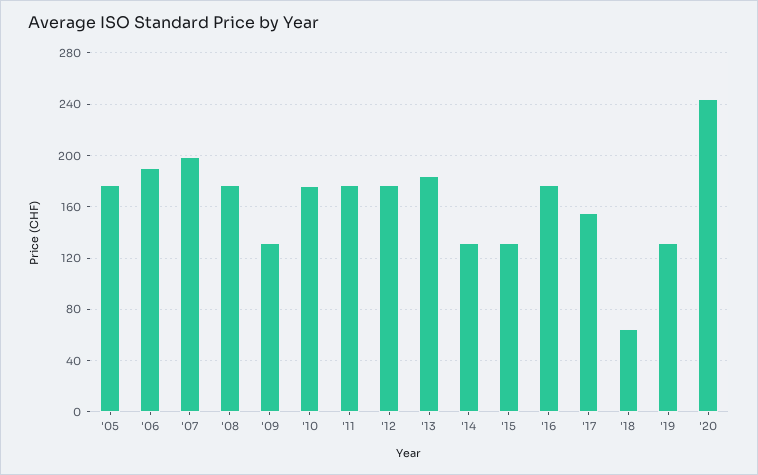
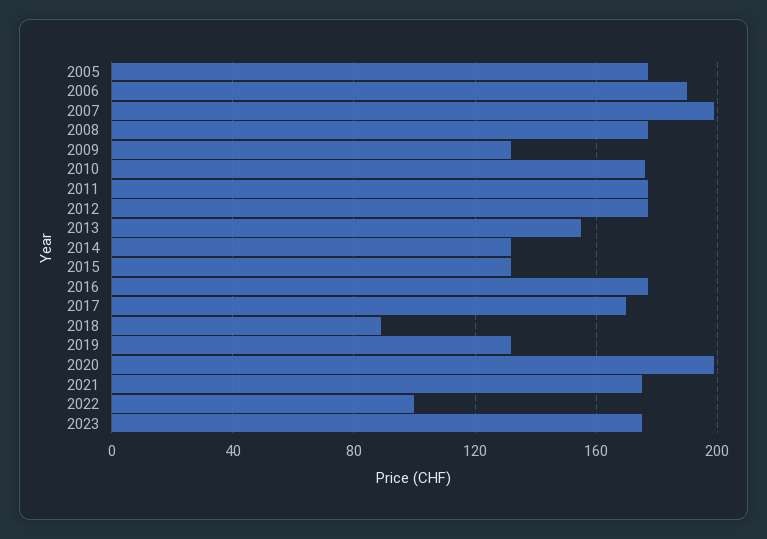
'13: 185 -> 155
'17: 155 -> 170
'18: 65 -> 90
'20: 245 -> 200
2021: none -> 175
2022: none -> 100
2023: none -> 175

